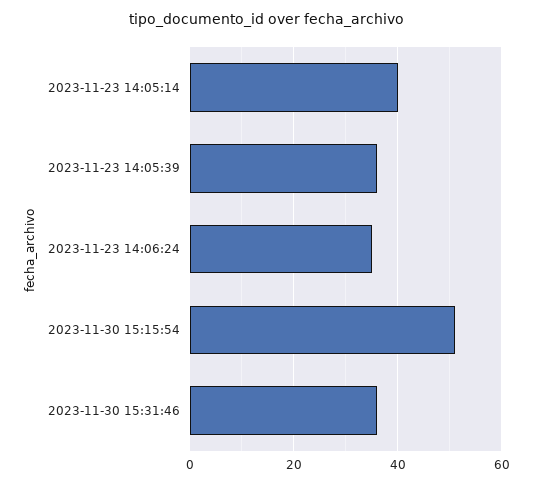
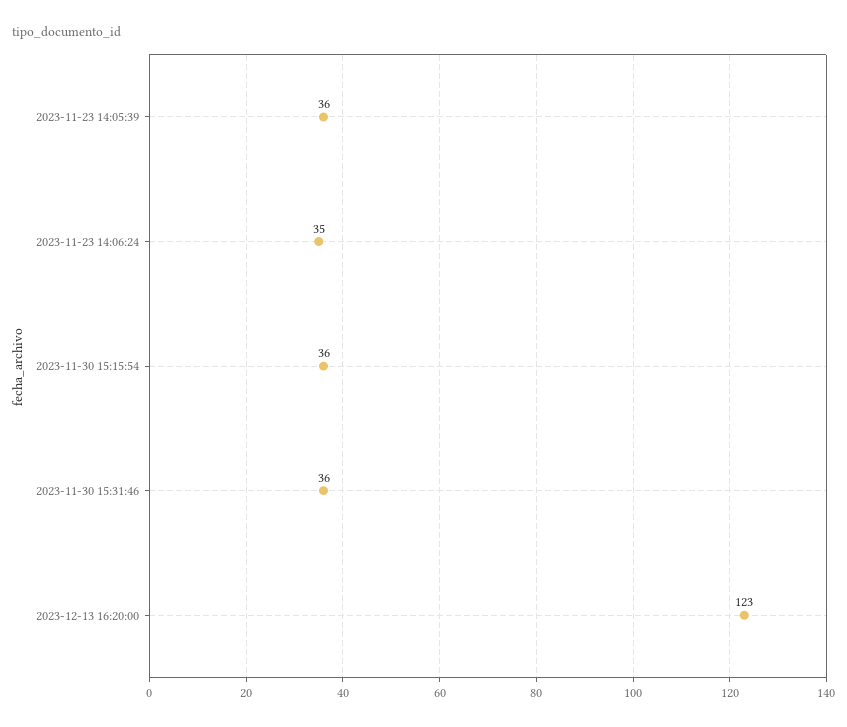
2023-11-23 14:05:14: 40 -> none
2023-11-30 15:15:54: 50 -> 36
2023-12-13 16:20:00: none -> 123

